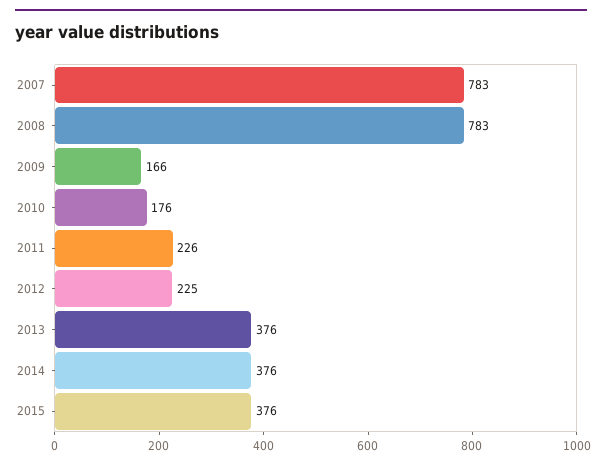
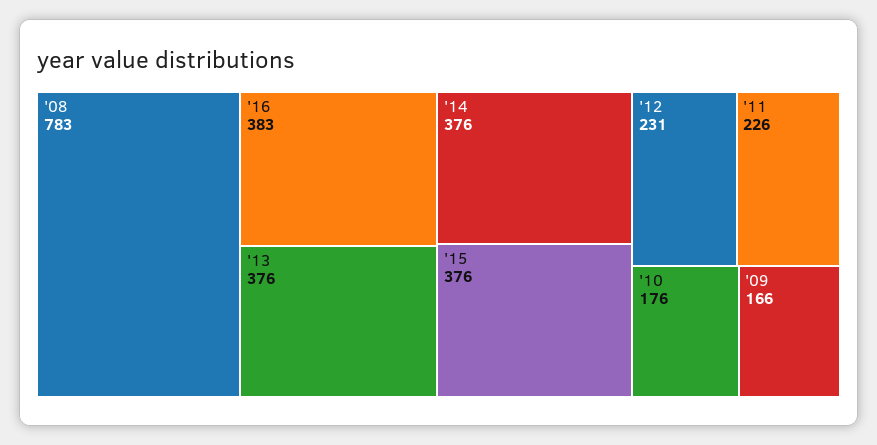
2007: 783 -> none
2012: 225 -> 231
'16: none -> 383

